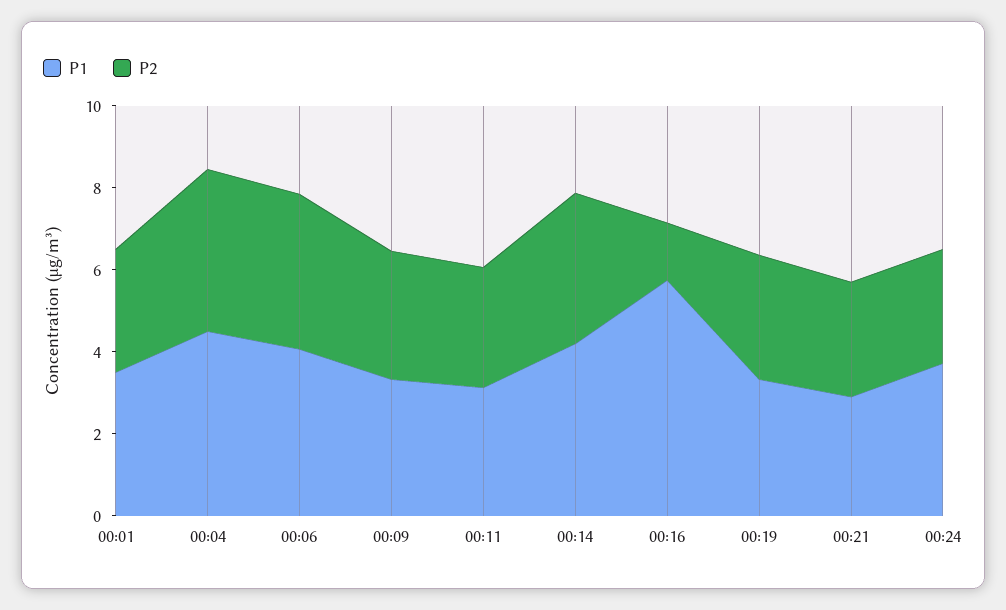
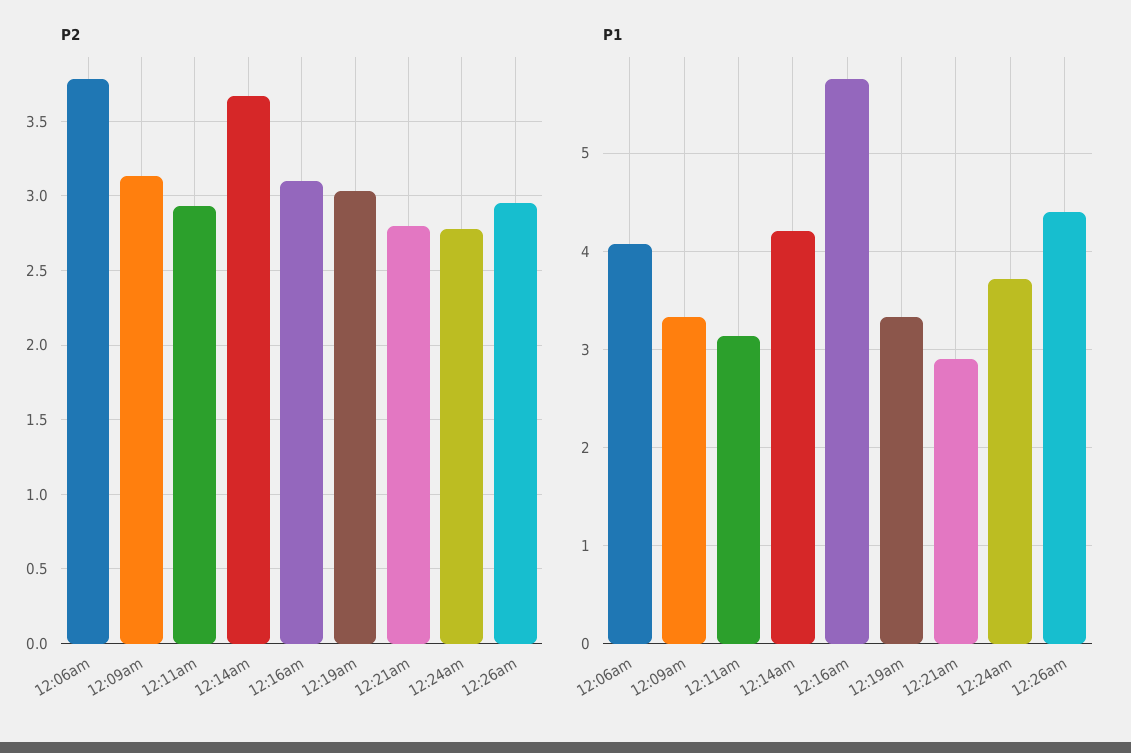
P1, 00:01: 3.5 -> none
P2, 00:01: 3 -> none
P1, 00:04: 4.5 -> none
P2, 00:04: 4 -> none
P2, 00:16: 1.5 -> 3.1
P2, 12:26am: none -> 2.95
P1, 12:26am: none -> 4.4

